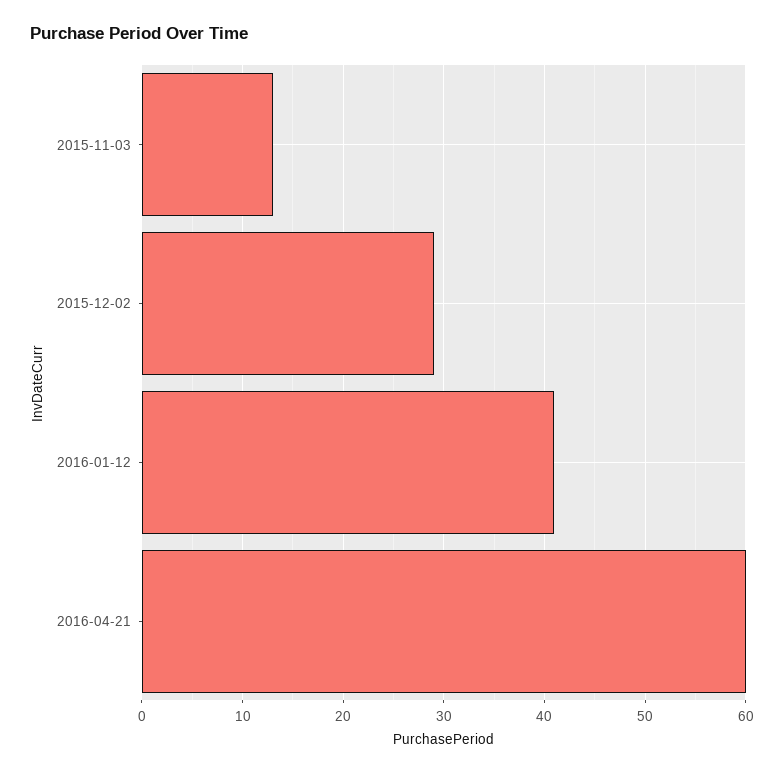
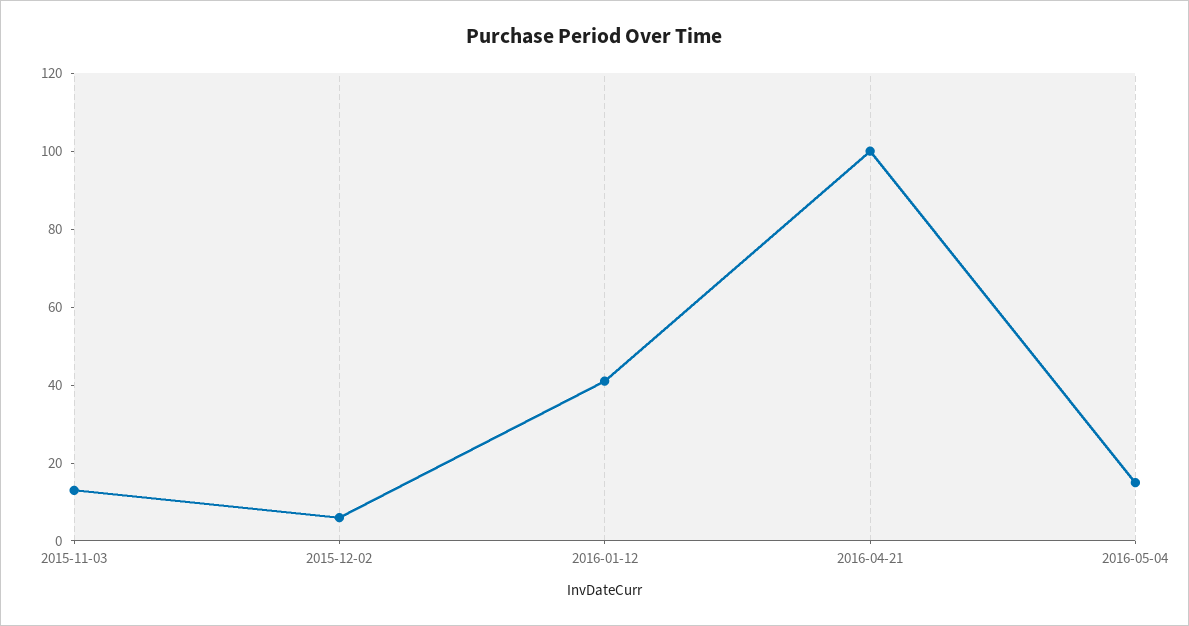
2015-12-02: 29 -> 5
2016-04-21: 60 -> 100
2016-05-04: none -> 15

